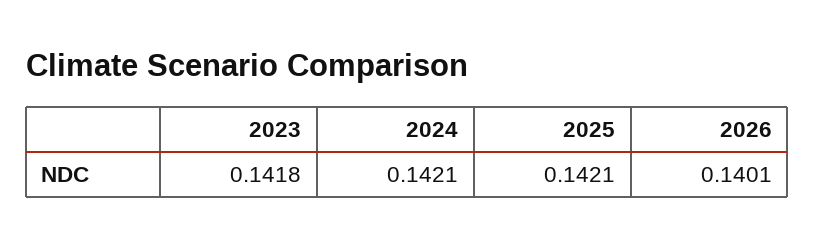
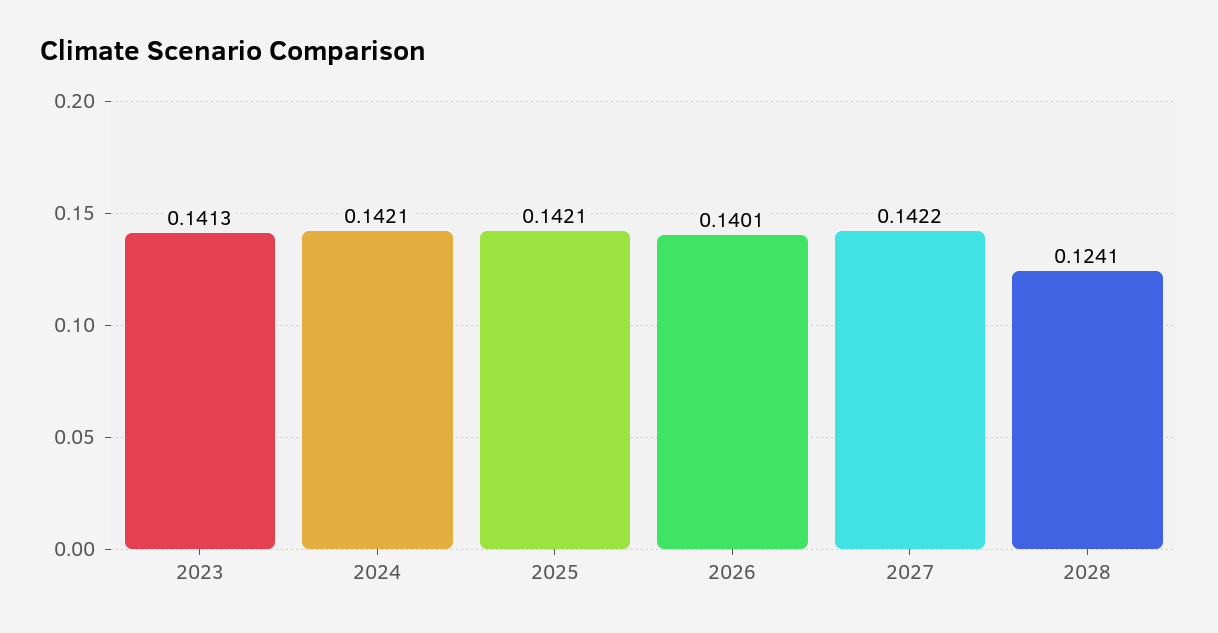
2023: 0.1418 -> 0.1413
2027: none -> 0.1422
2028: none -> 0.1241

